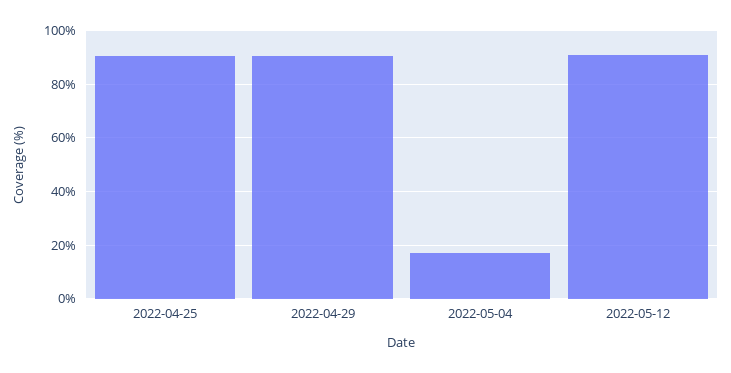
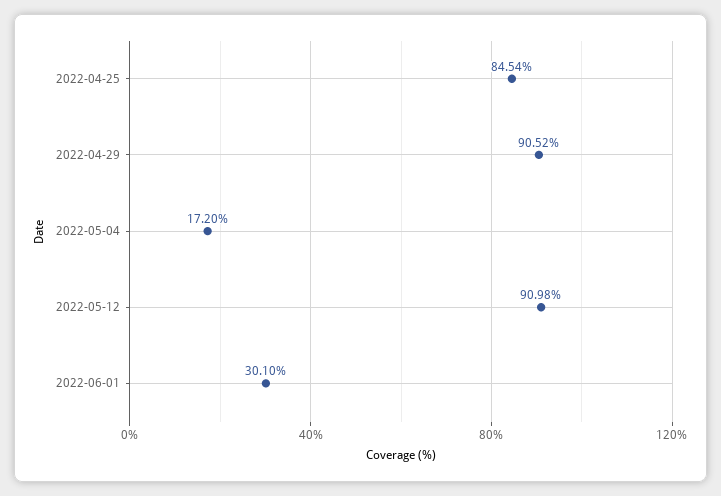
2022-04-25: 90 -> 84.54
2022-06-01: none -> 30.1

